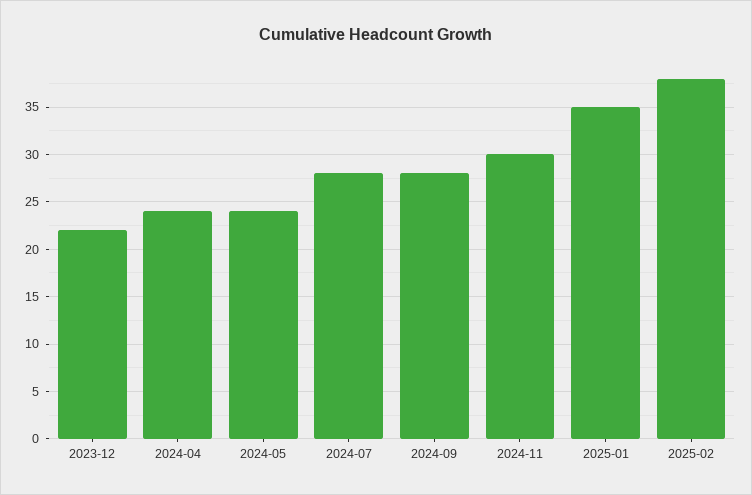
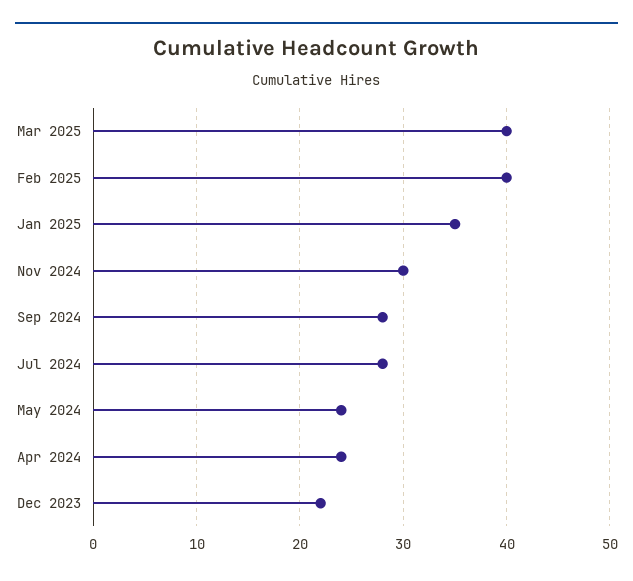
2025-02: 38 -> 40
Mar 2025: none -> 40

